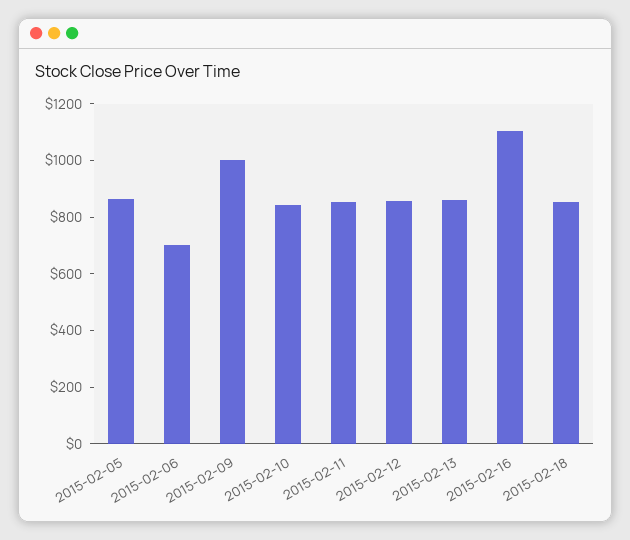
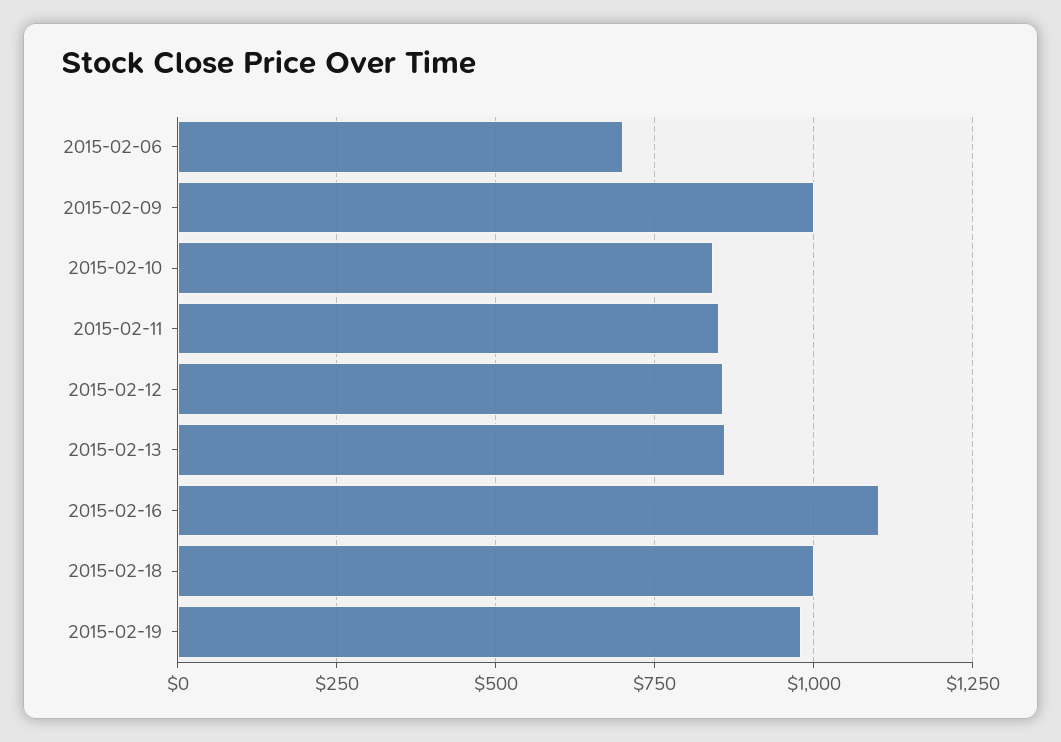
2015-02-05: 850 -> none
2015-02-18: 850 -> 1000
2015-02-19: none -> 975

